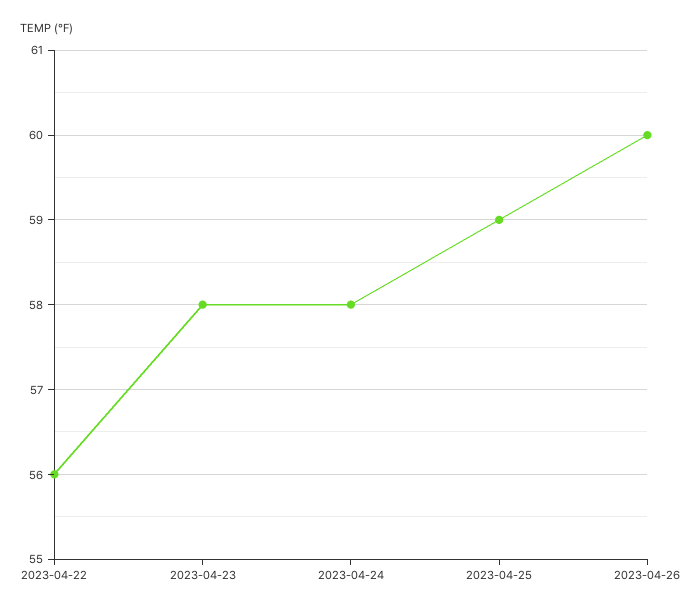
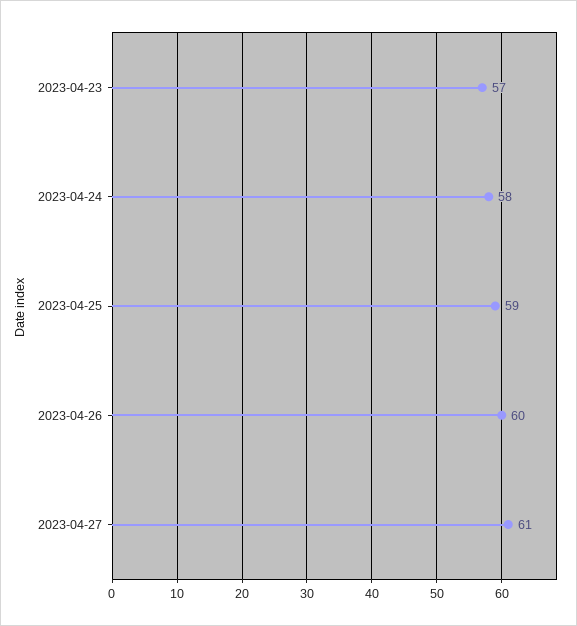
2023-04-22: 56 -> none
2023-04-23: 58 -> 57
2023-04-27: none -> 61

